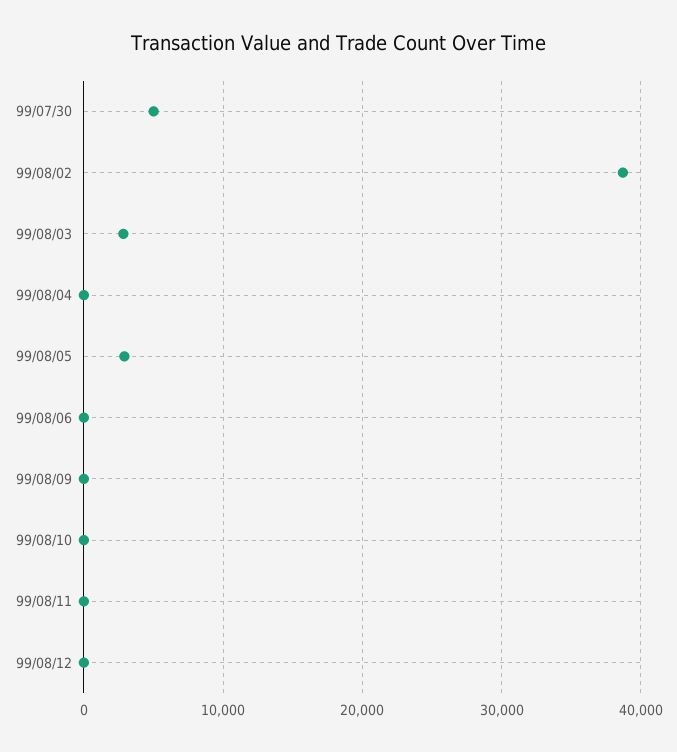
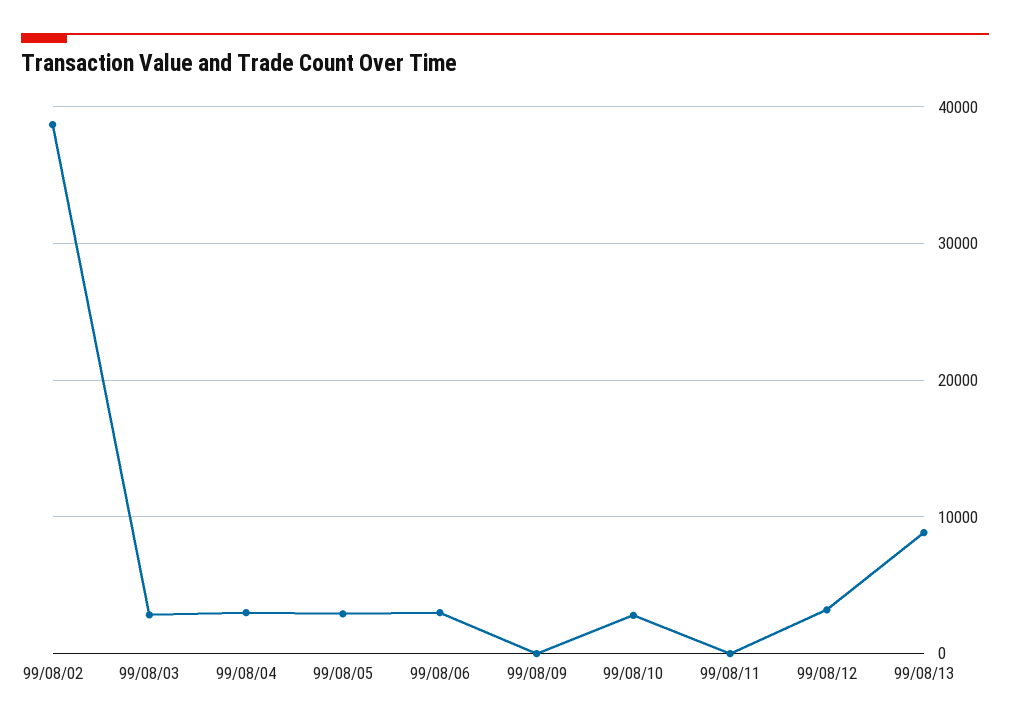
99/07/30: 5000 -> none
99/08/04: 0 -> 3000
99/08/06: 0 -> 3000
99/08/10: 0 -> 3000
99/08/12: 0 -> 3000
99/08/13: none -> 9000

